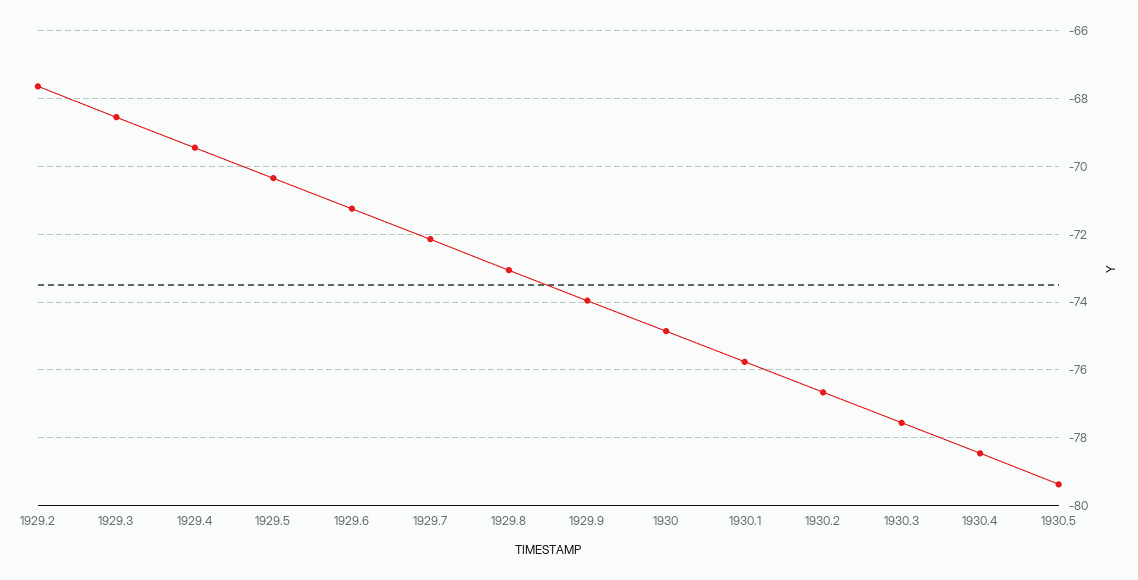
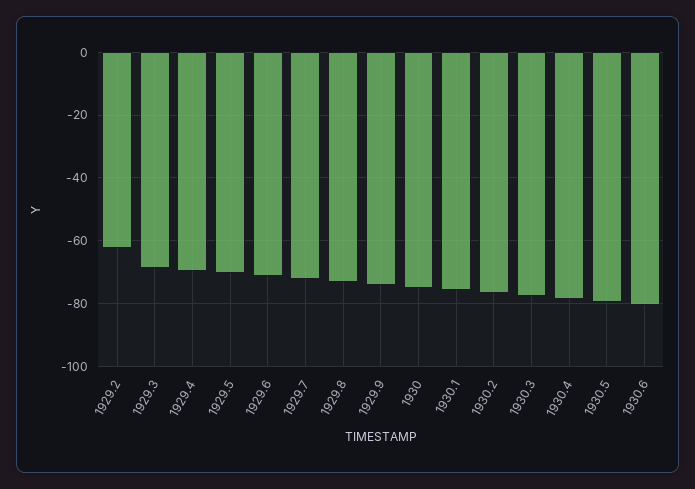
1929.2: -67.6 -> -62
1930.6: none -> -80

